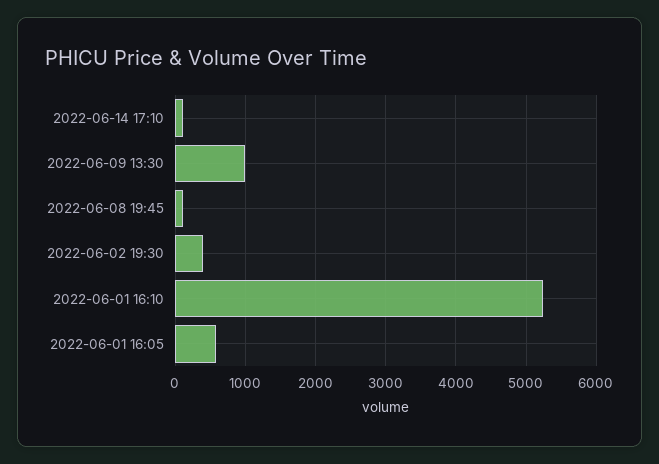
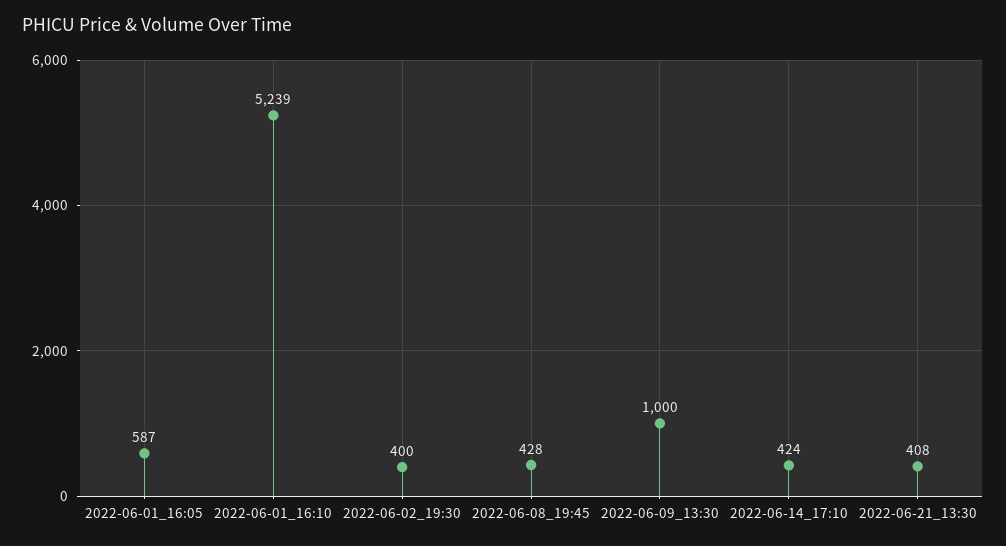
2022-06-14 17:10: 100 -> 424
2022-06-08 19:45: 100 -> 428
2022-06-21_13:30: none -> 408

